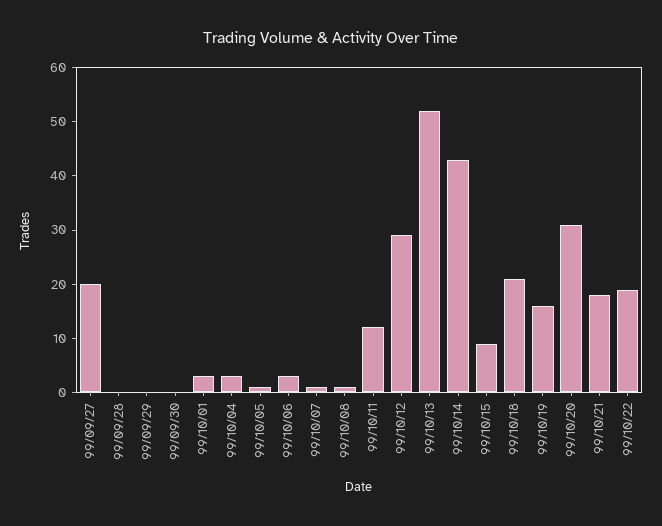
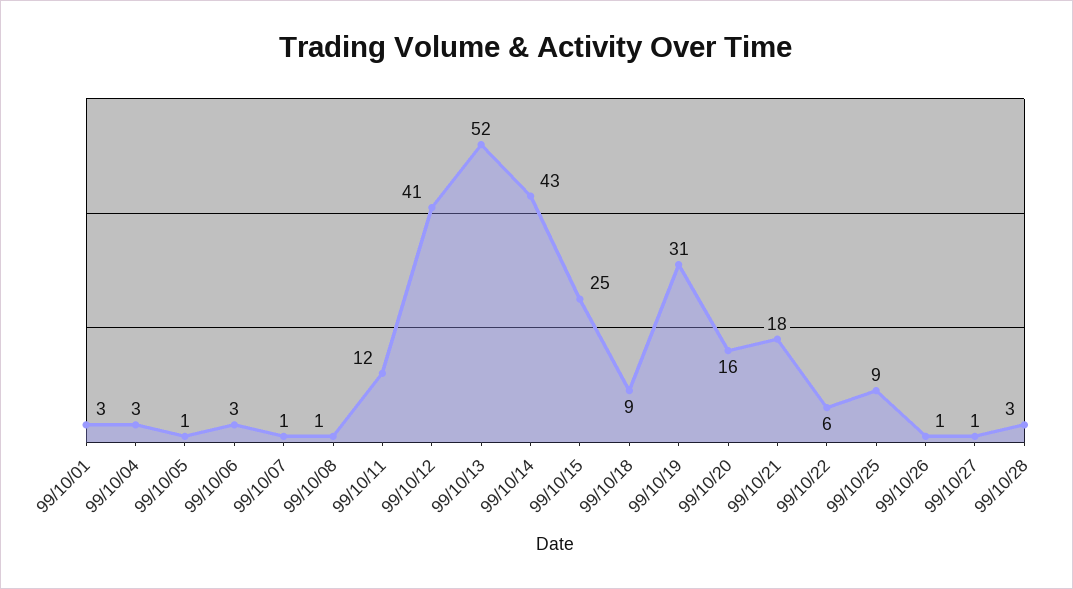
99/09/27: 20 -> none
99/09/28: 0 -> none
99/09/29: 0 -> none
99/09/30: 0 -> none
99/10/12: 30 -> 41
99/10/15: 10 -> 25
99/10/18: 20 -> 9
99/10/19: 15 -> 31
99/10/20: 30 -> 16
99/10/22: 20 -> 6
99/10/25: none -> 9
99/10/26: none -> 1
99/10/27: none -> 1
99/10/28: none -> 3

